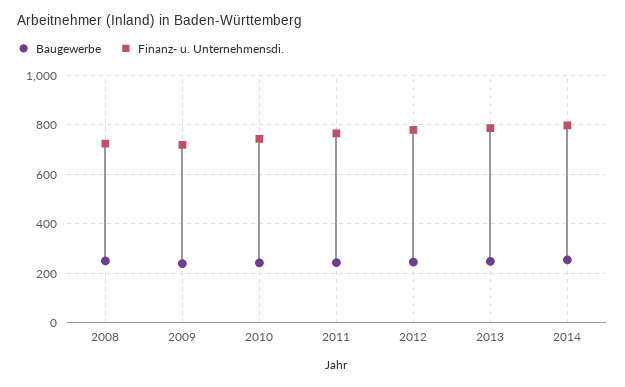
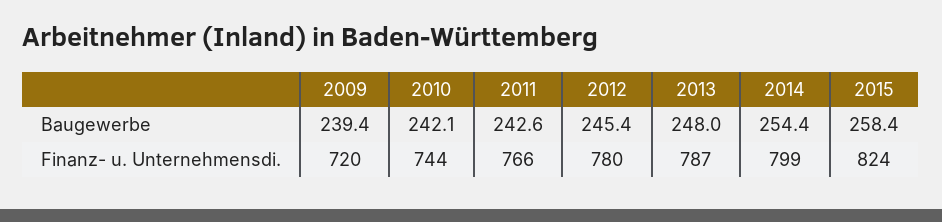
Baugewerbe, 2008: 250 -> none
Finanz- u. Unternehmensdi., 2008: 725 -> none
Baugewerbe, 2015: none -> 258.4
Finanz- u. Unternehmensdi., 2015: none -> 824

